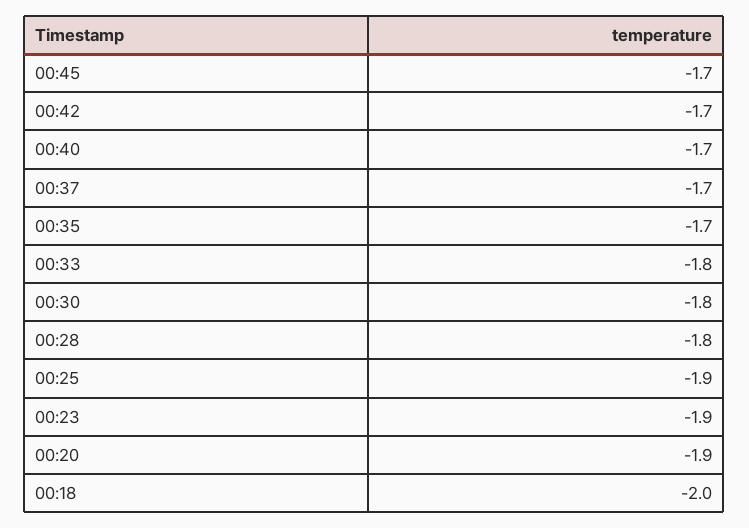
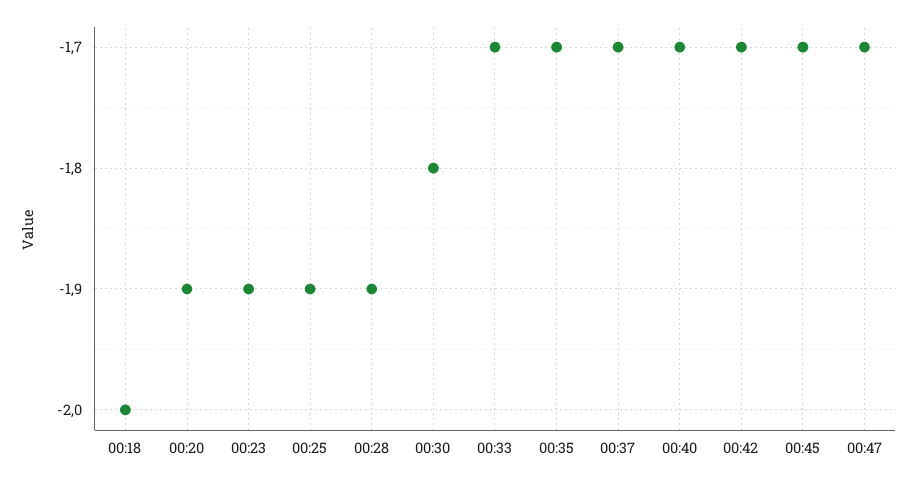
00:33: -1.8 -> -1.7
00:28: -1.8 -> -1.9
00:47: none -> -1.7

